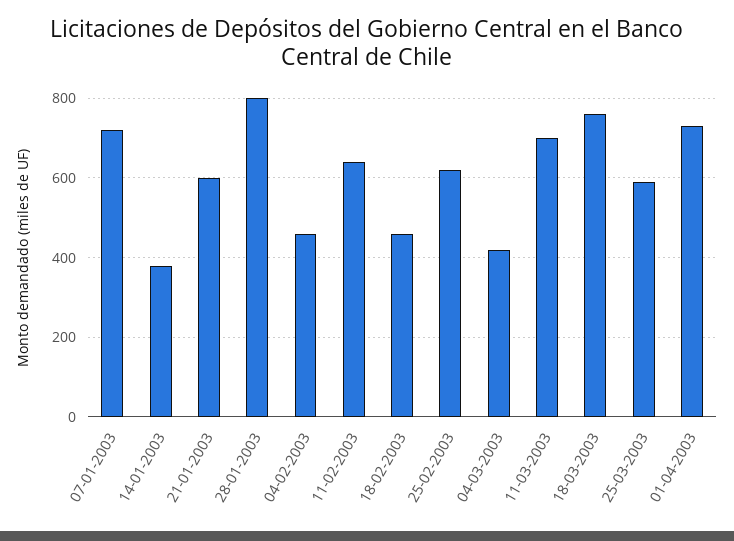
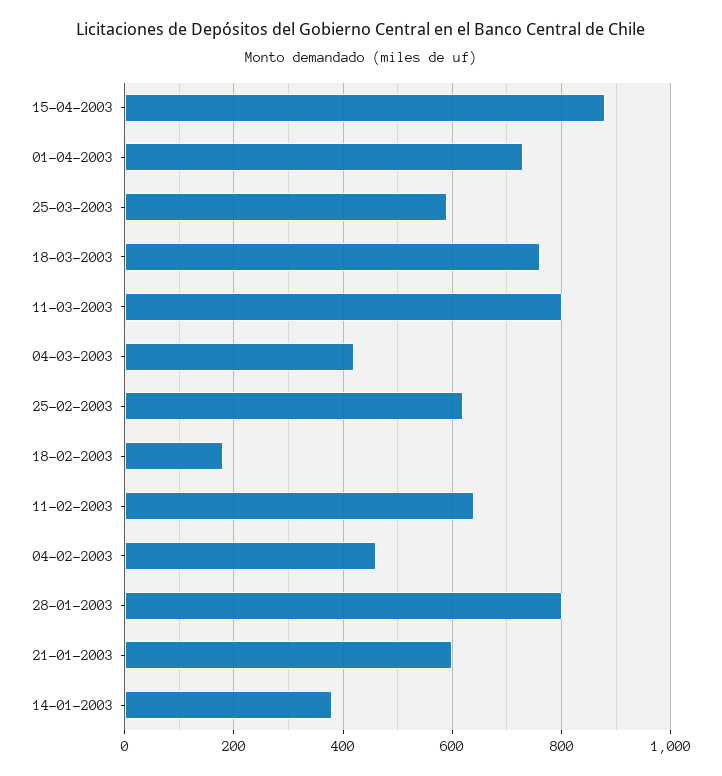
07-01-2003: 720 -> none
18-02-2003: 460 -> 180
11-03-2003: 700 -> 800
15-04-2003: none -> 880

